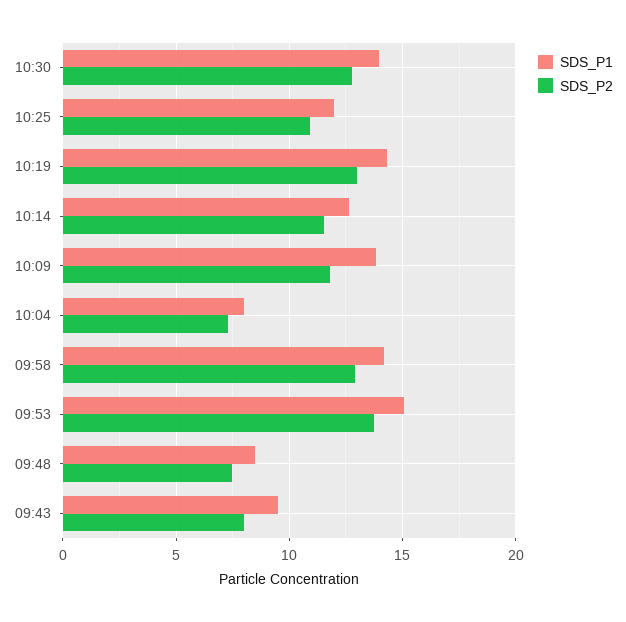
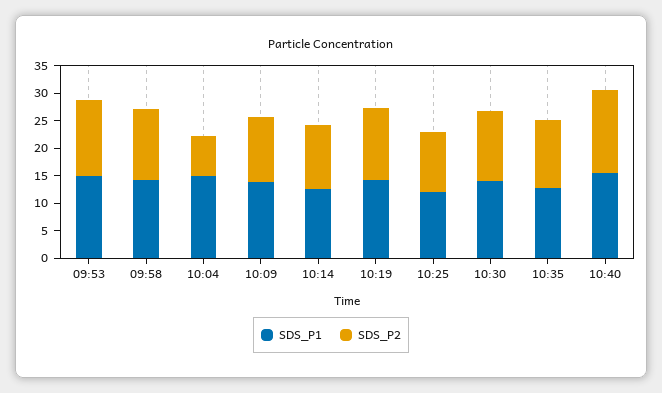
SDS_P1, 10:04: 8 -> 15
SDS_P1, 09:48: 8.5 -> none
SDS_P2, 09:48: 7.5 -> none
SDS_P1, 09:43: 9.5 -> none
SDS_P2, 09:43: 8 -> none
SDS_P1, 10:35: none -> 12.5
SDS_P2, 10:35: none -> 12.5
SDS_P1, 10:40: none -> 15
SDS_P2, 10:40: none -> 15

